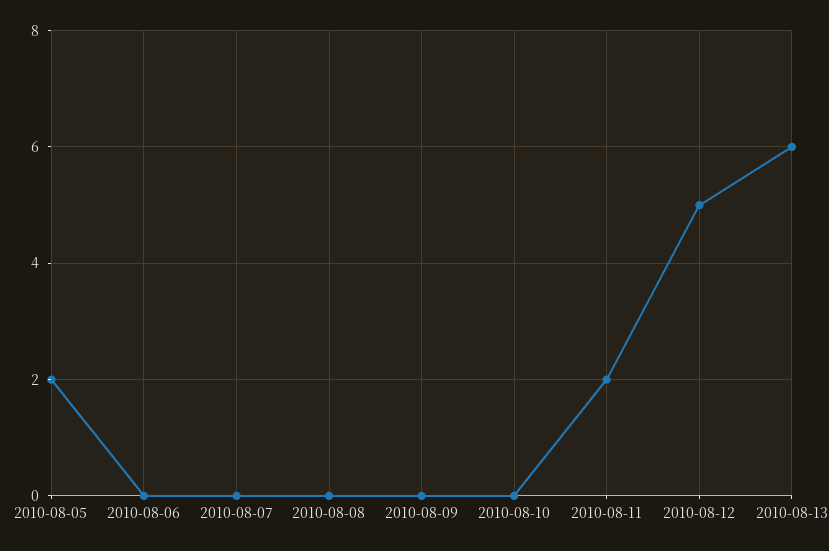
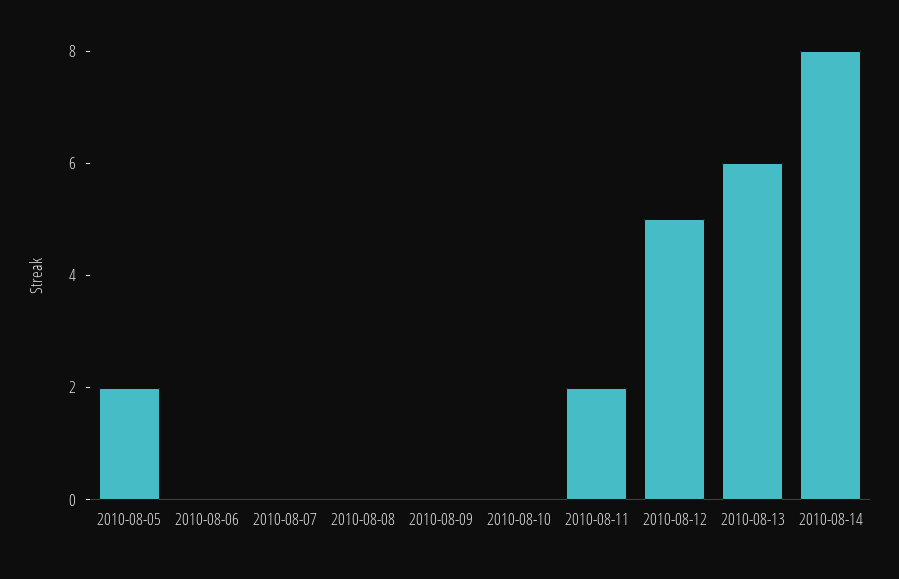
2010-08-14: none -> 8

